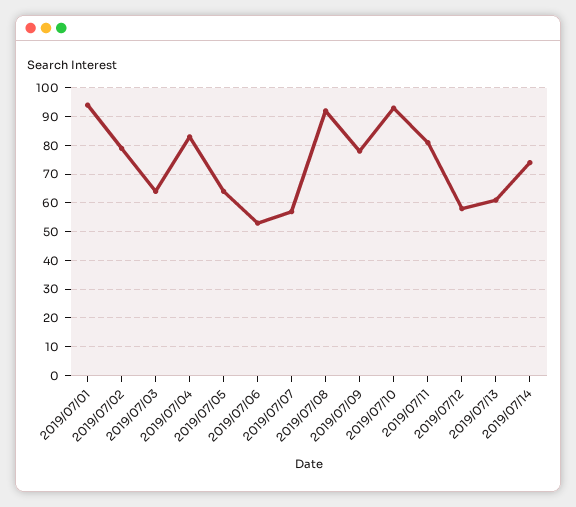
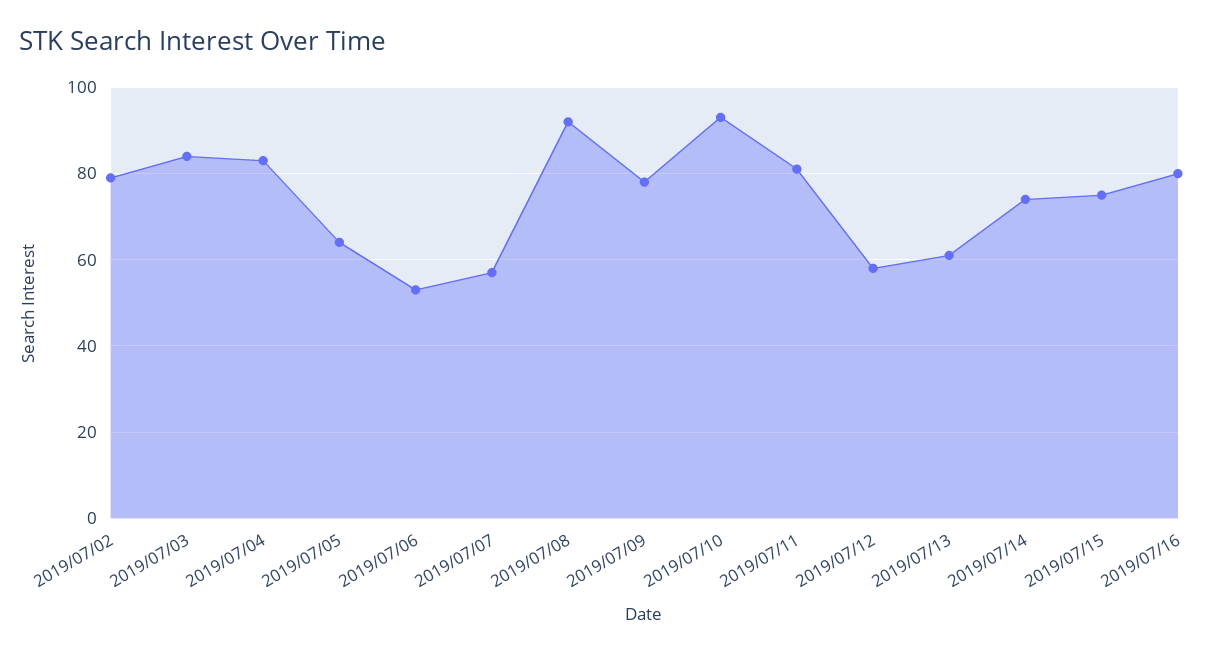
2019/07/01: 95 -> none
2019/07/03: 65 -> 85
2019/07/15: none -> 75
2019/07/16: none -> 80

